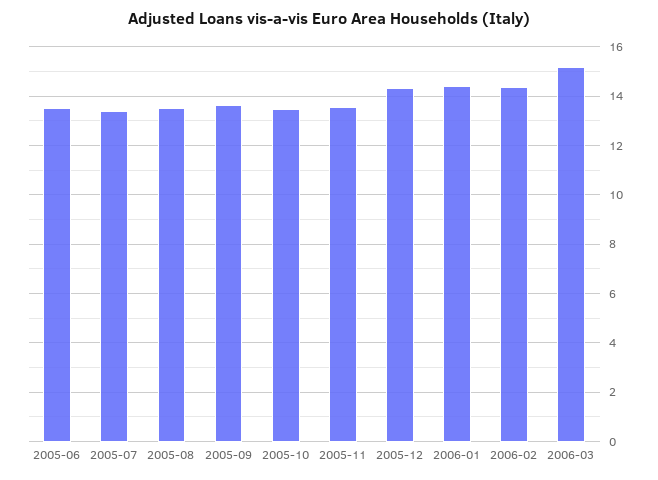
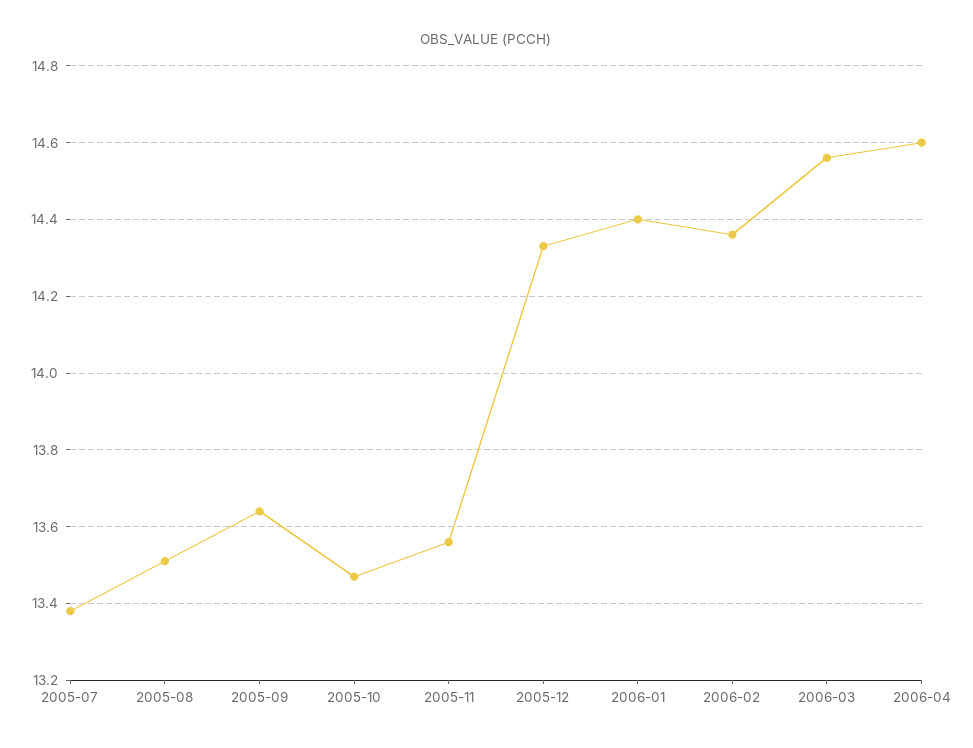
2005-06: 13.5 -> none
2006-03: 15.25 -> 14.55
2006-04: none -> 14.6

